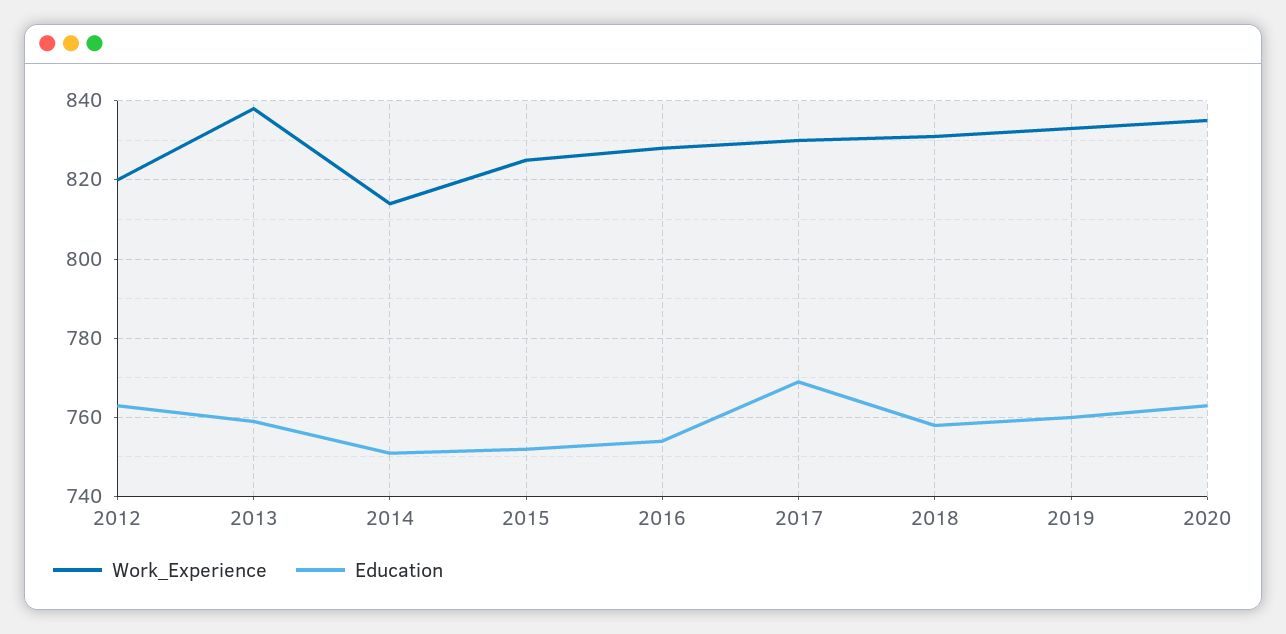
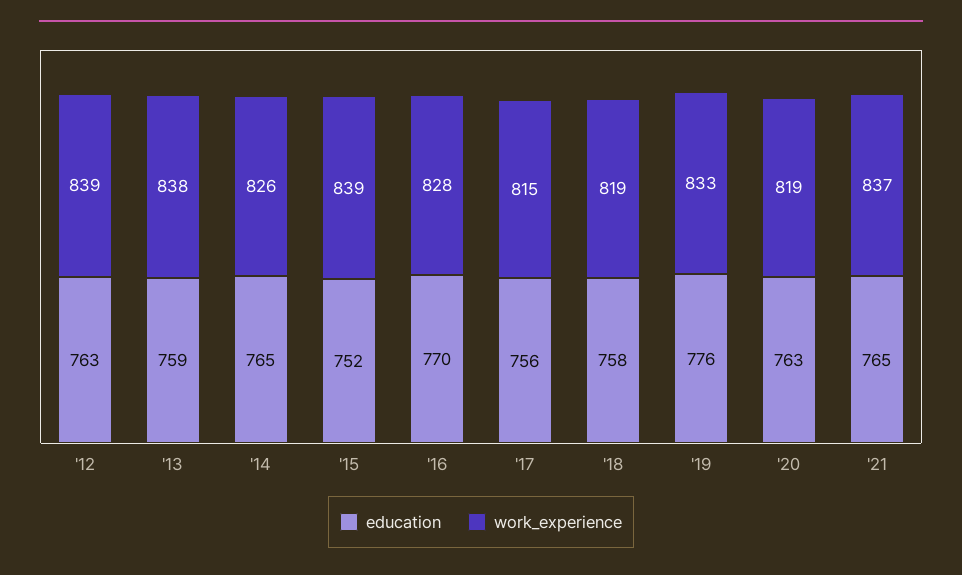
Work_Experience, 2012: 820 -> 839
Work_Experience, 2014: 815 -> 826
Education, 2014: 750 -> 765
Work_Experience, 2015: 825 -> 839
Education, 2016: 755 -> 770
Work_Experience, 2017: 830 -> 815
Education, 2017: 770 -> 756
Work_Experience, 2018: 830 -> 819
Education, 2019: 760 -> 776
Work_Experience, 2020: 835 -> 819
Education, '21: none -> 765
Work_Experience, '21: none -> 837

